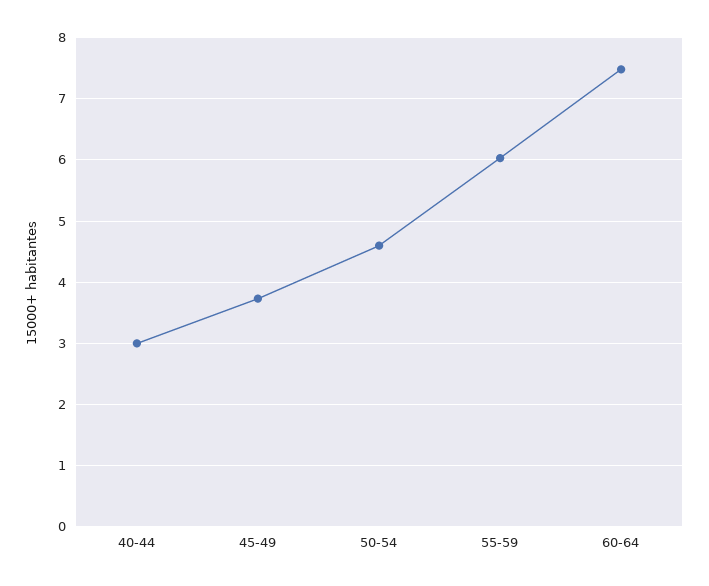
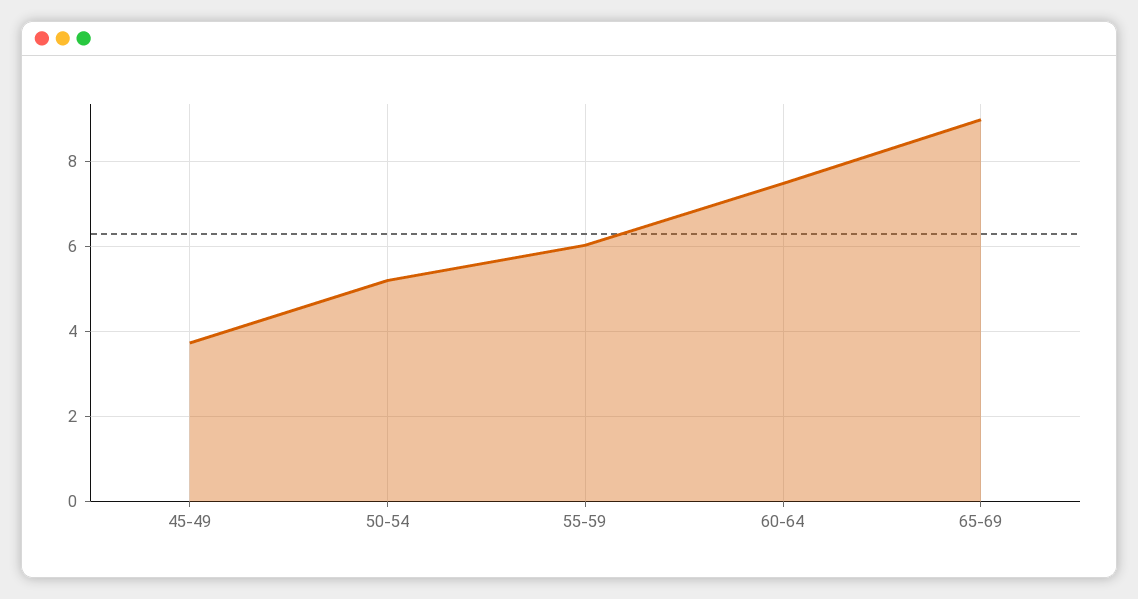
40-44: 3 -> none
50-54: 4.6 -> 5.2
65-69: none -> 9

